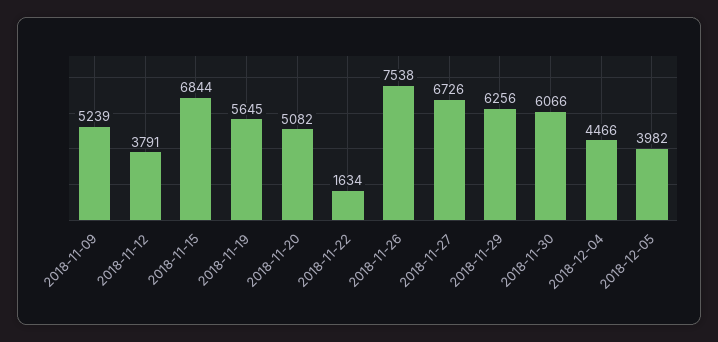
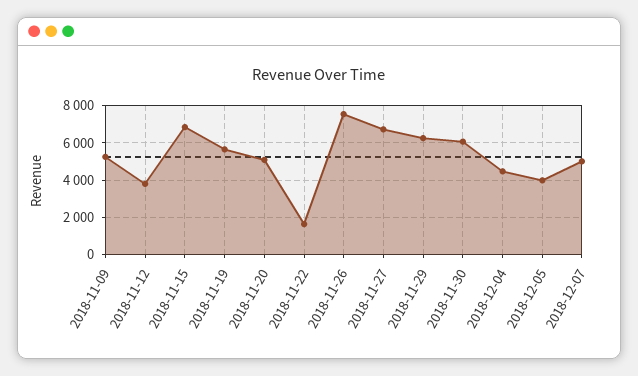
2018-12-07: none -> 5000

